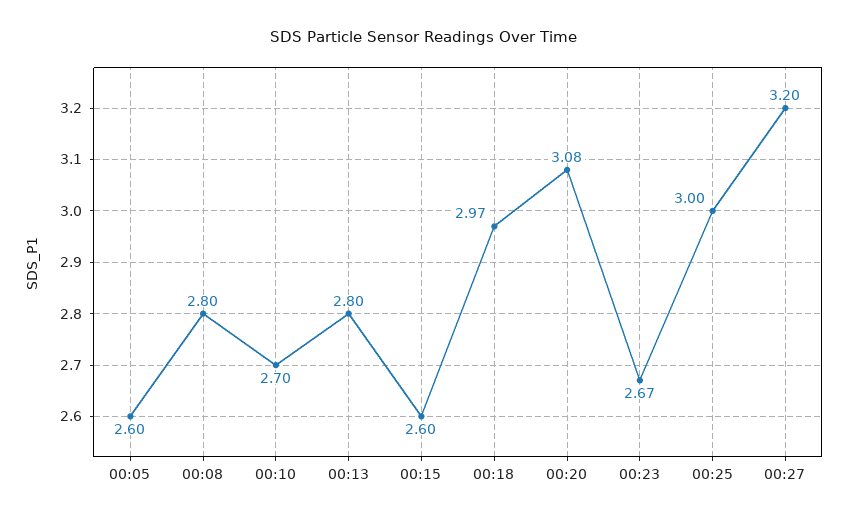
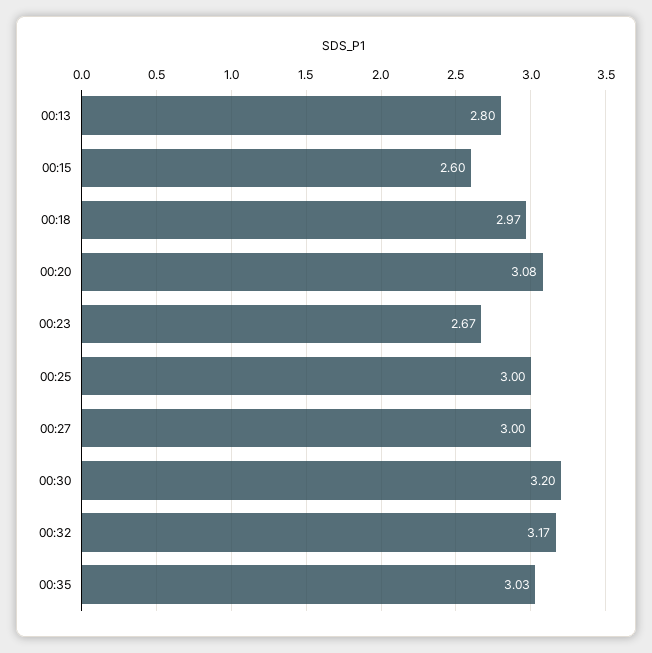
00:05: 2.6 -> none
00:08: 2.8 -> none
00:10: 2.7 -> none
00:27: 3.2 -> 3
00:30: none -> 3.2
00:32: none -> 3.17
00:35: none -> 3.03

